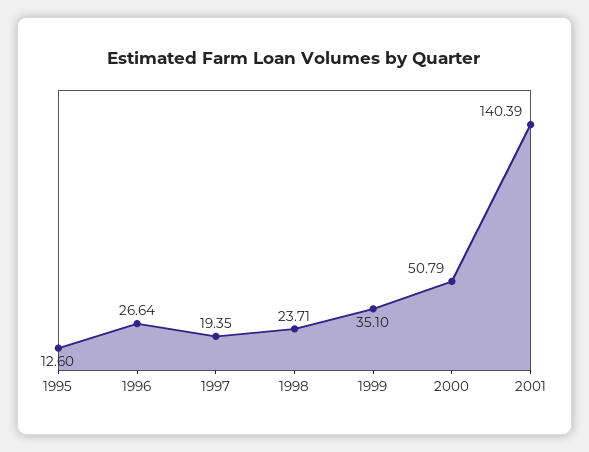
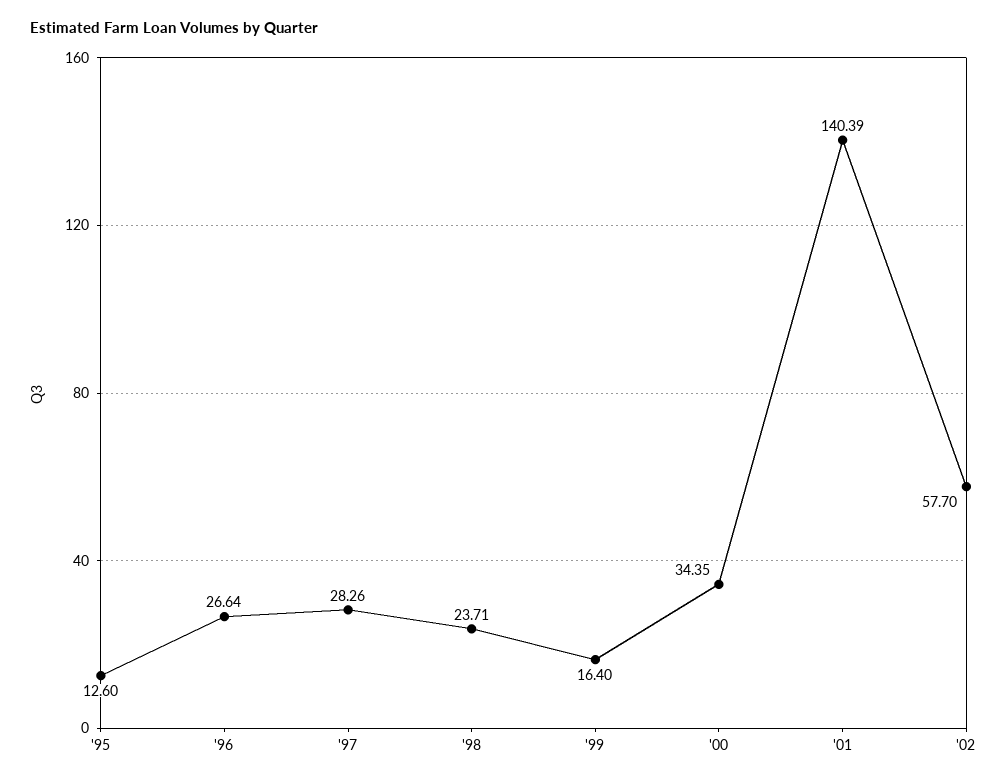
1997: 19.35 -> 28.26
1999: 35.1 -> 16.4
2000: 50.79 -> 34.35
'02: none -> 57.7

